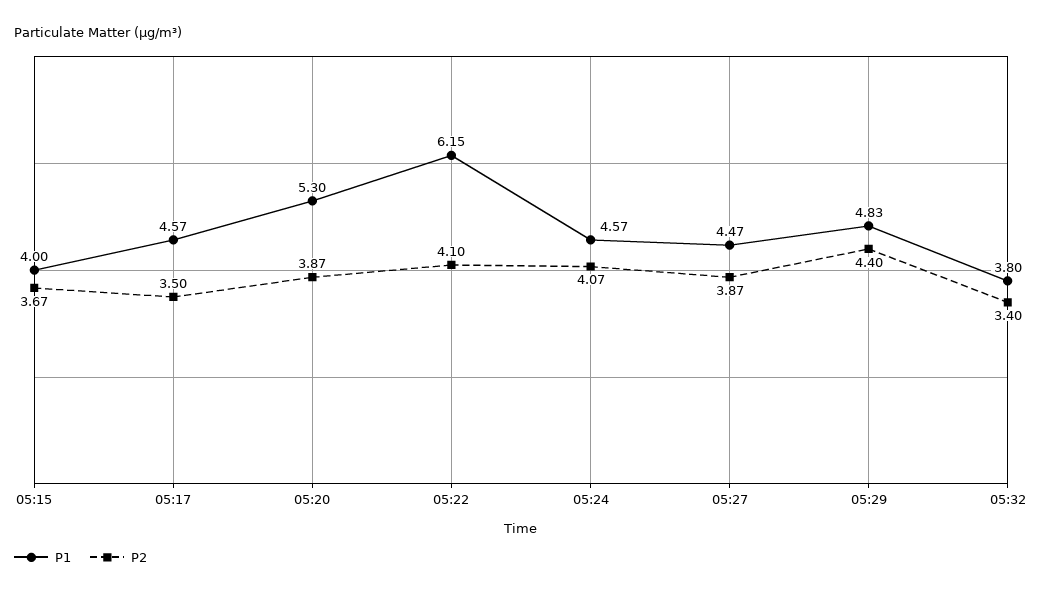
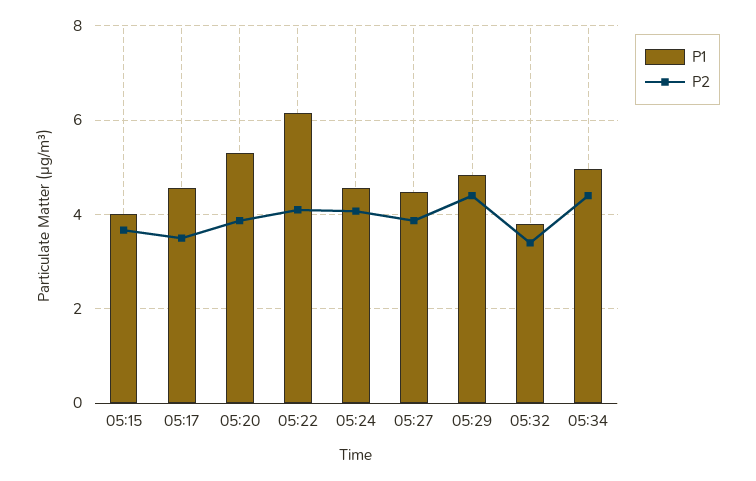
P1, 05:34: none -> 5
P2, 05:34: none -> 4.4

